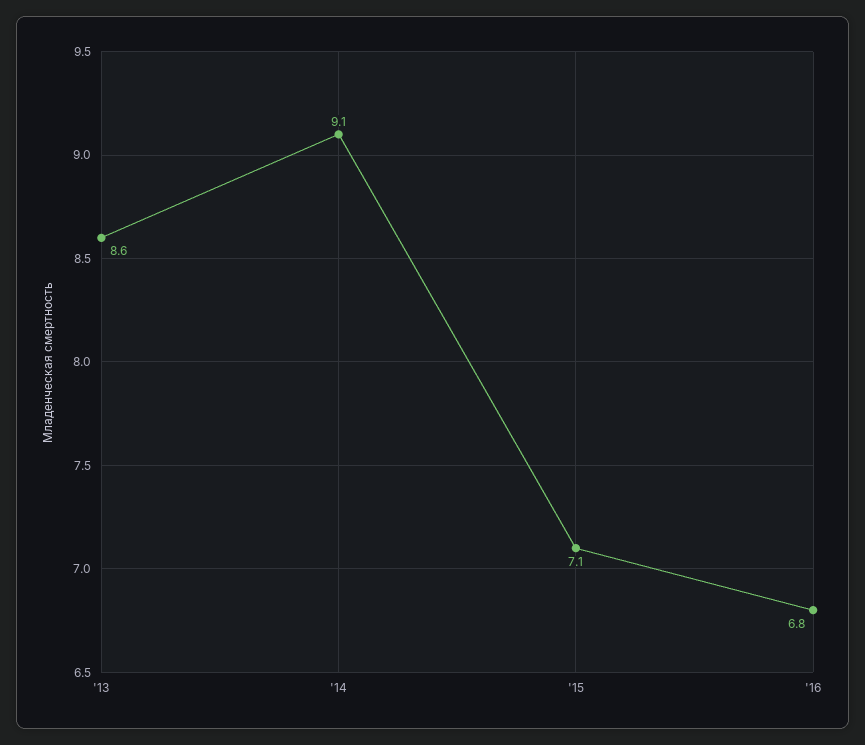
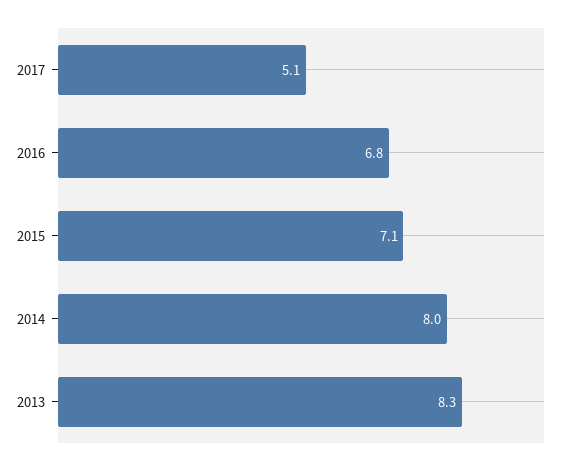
'13: 8.6 -> 8.3
'14: 9.1 -> 8
2017: none -> 5.1

